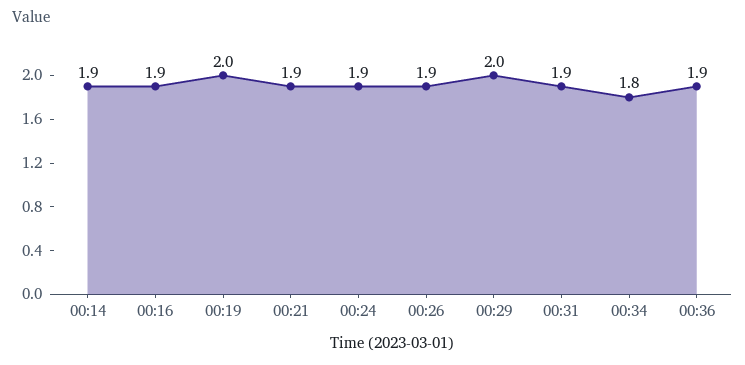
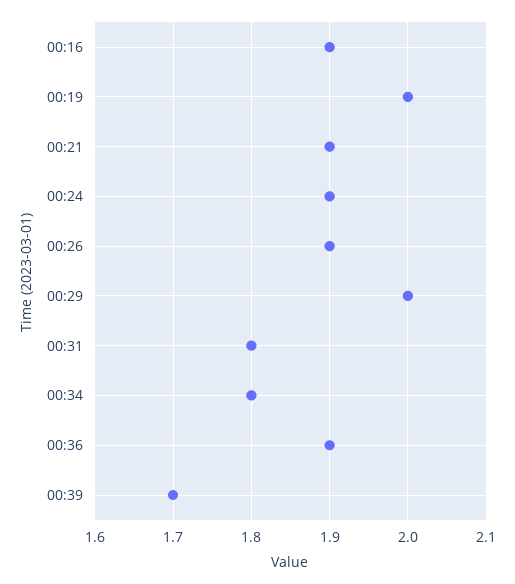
00:14: 1.9 -> none
00:31: 1.9 -> 1.8
00:39: none -> 1.7

